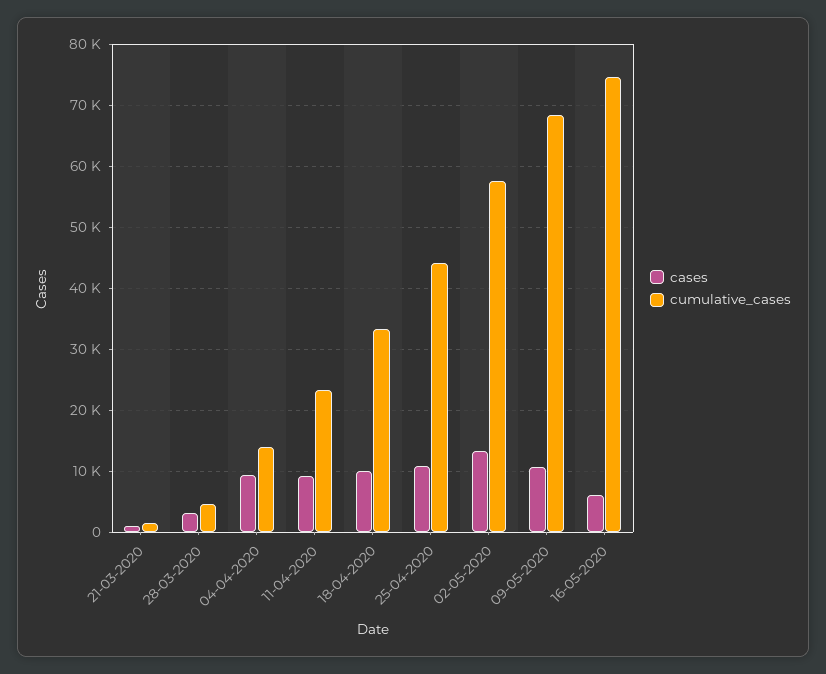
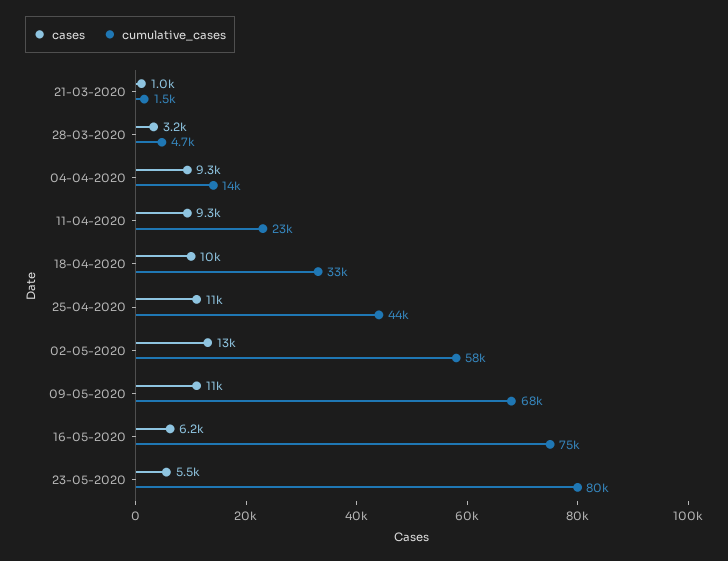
cases, 23-05-2020: none -> 5500
cumulative_cases, 23-05-2020: none -> 80000

